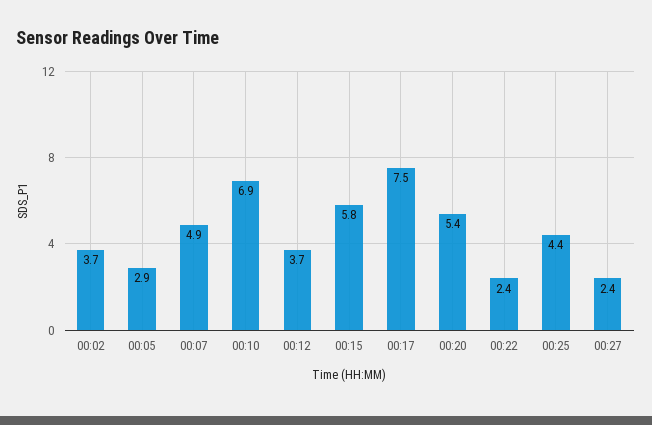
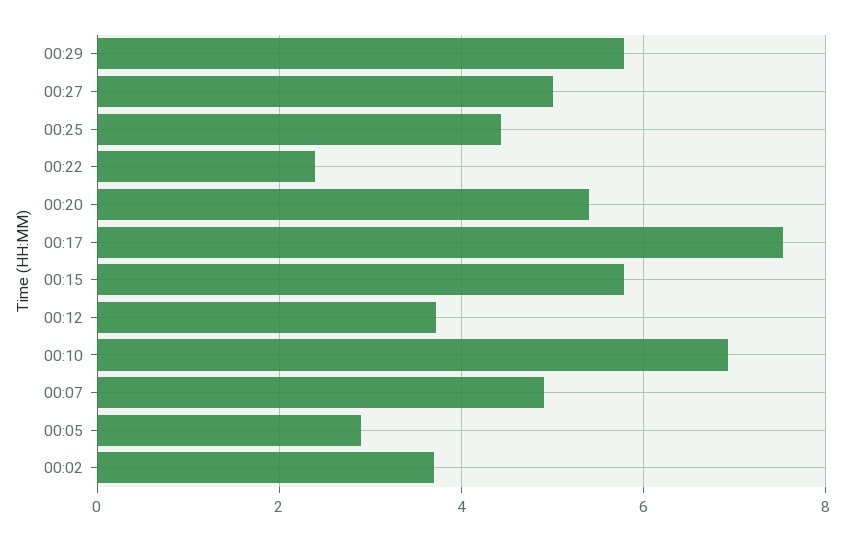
00:27: 2.4 -> 5
00:29: none -> 5.8

